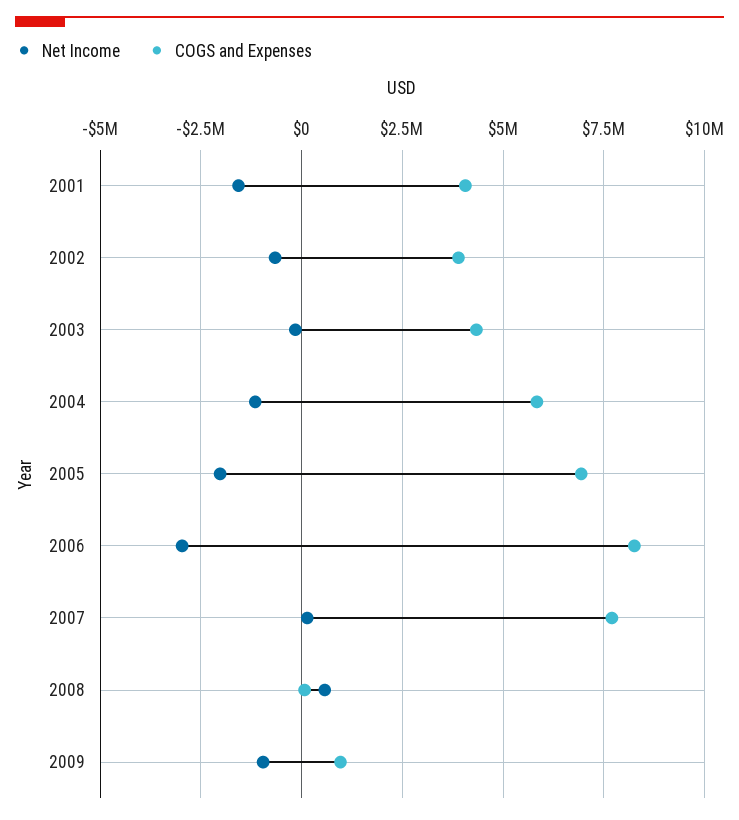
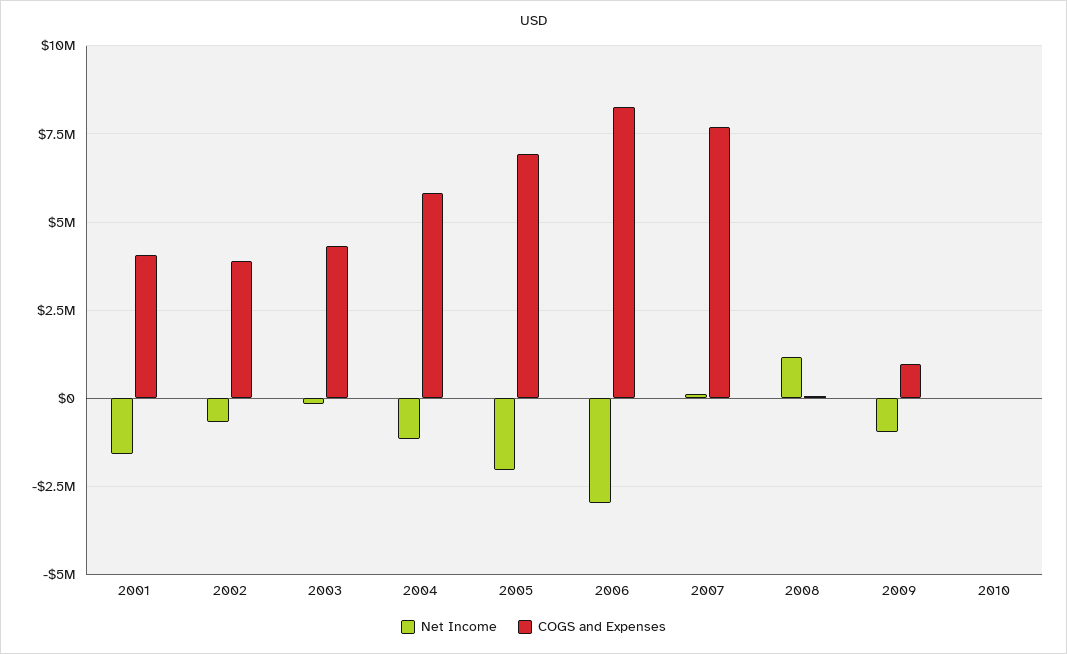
Net Income, 2008: 500000 -> 1250000
Net Income, 2010: none -> 0
COGS and Expenses, 2010: none -> 0

